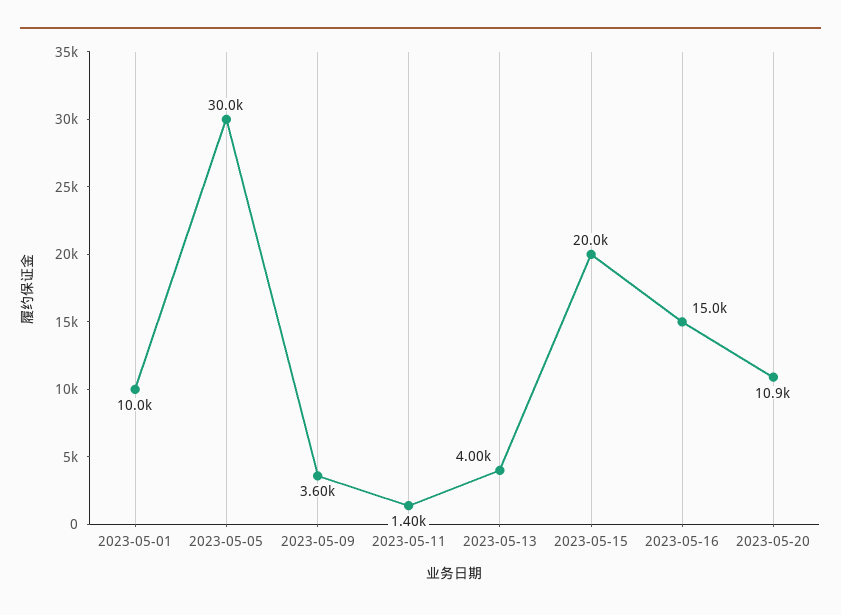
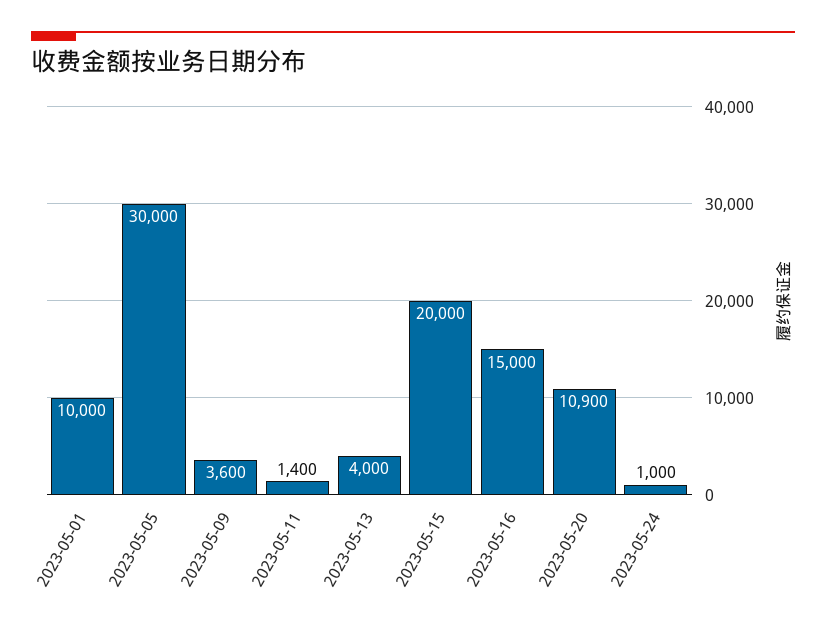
2023-05-24: none -> 1000

